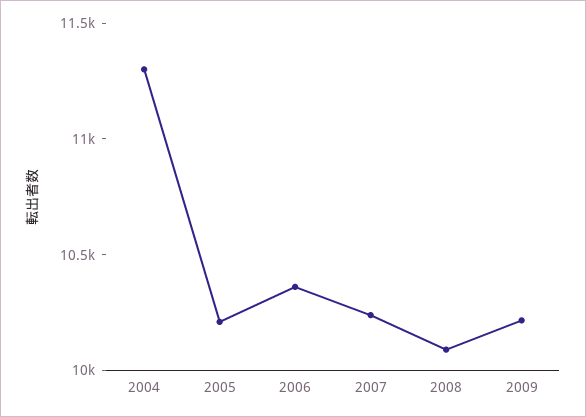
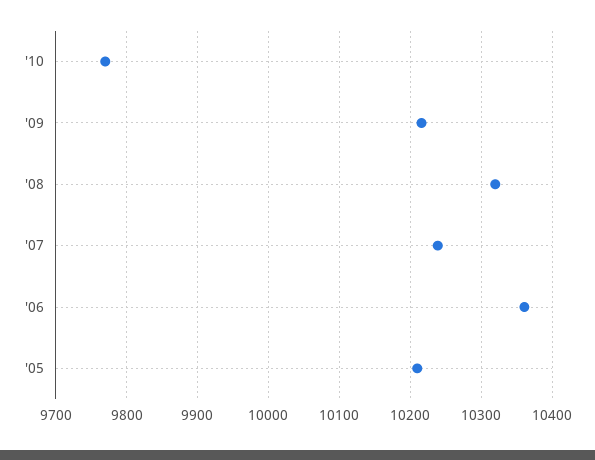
2004: 11300 -> none
2008: 10100 -> 10320
'10: none -> 9770

